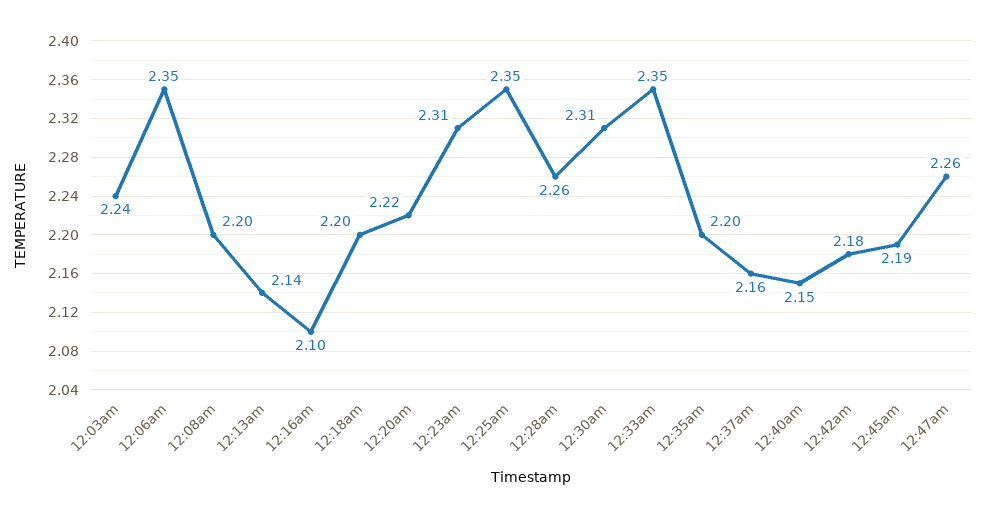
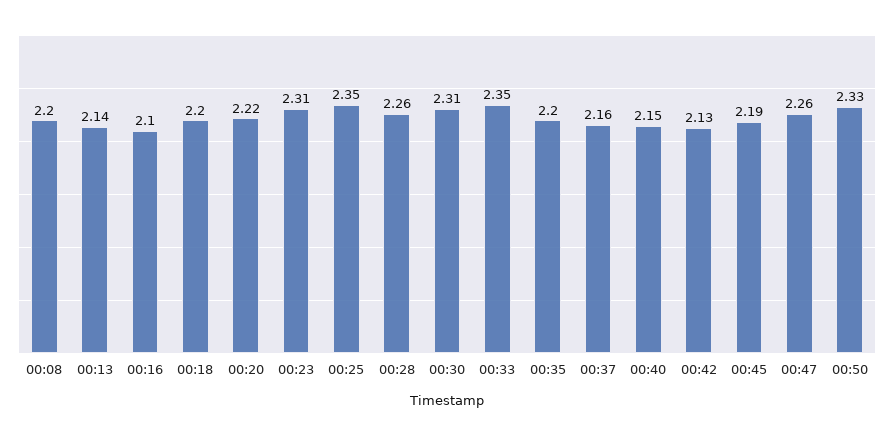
12:03am: 2.24 -> none
12:06am: 2.35 -> none
12:42am: 2.18 -> 2.13
00:50: none -> 2.33

